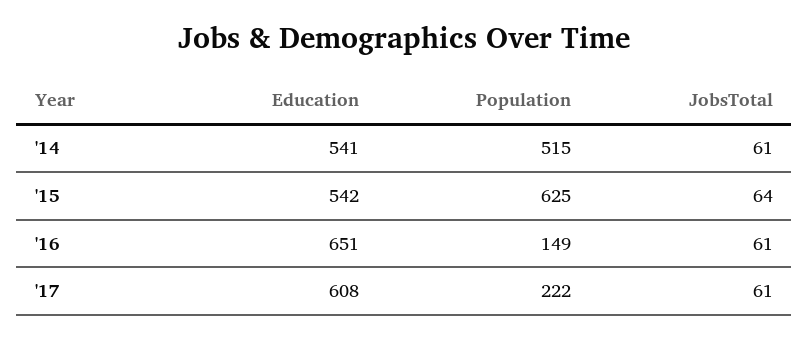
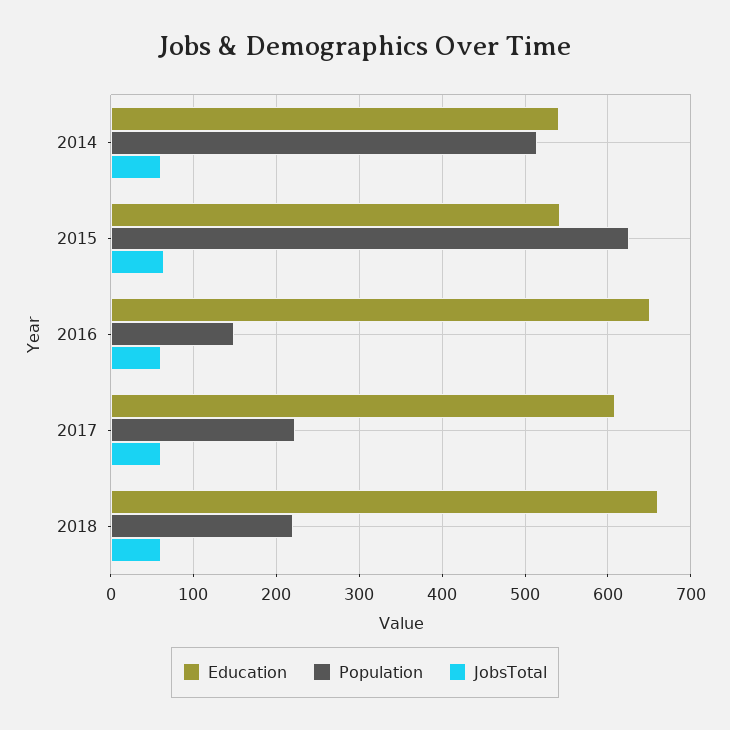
Education, 2018: none -> 660
Population, 2018: none -> 220
JobsTotal, 2018: none -> 60

